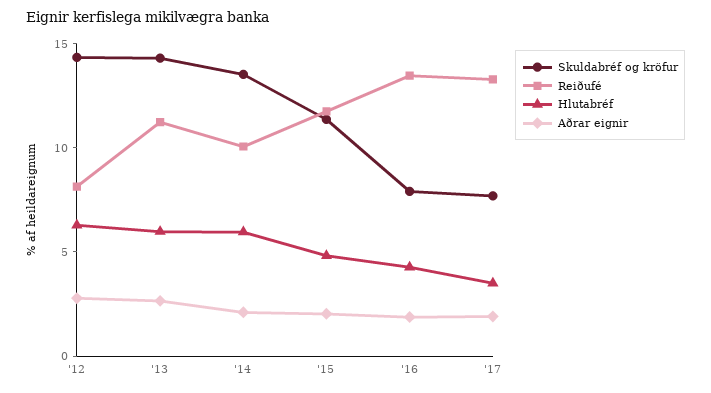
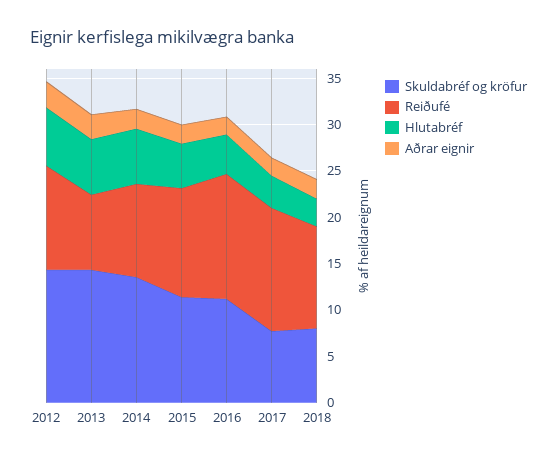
Reiðufé, '12: 8 -> 11
Reiðufé, '13: 11 -> 8
Skuldabréf og kröfur, '16: 8 -> 11
Skuldabréf og kröfur, 2018: none -> 8
Reiðufé, 2018: none -> 11
Hlutabréf, 2018: none -> 3
Aðrar eignir, 2018: none -> 2

